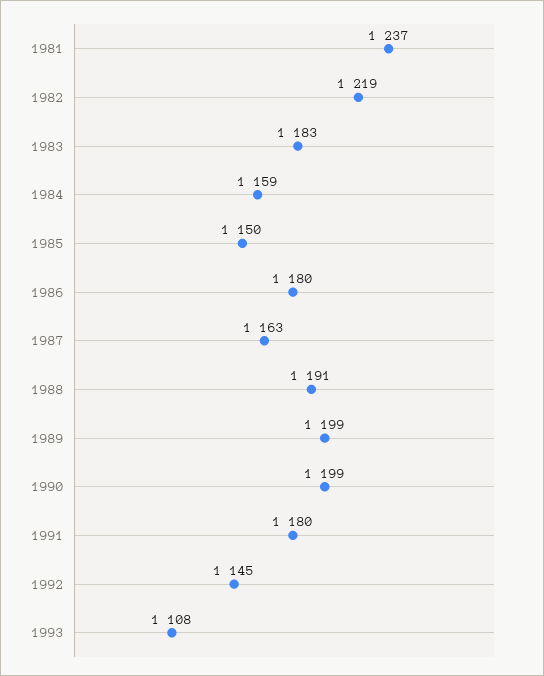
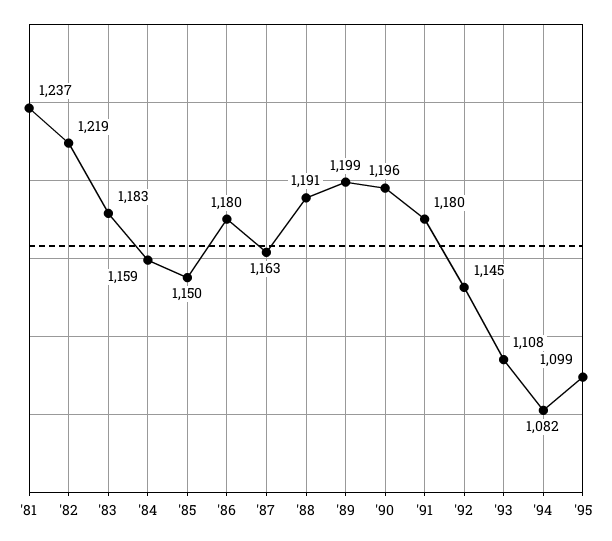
1990: 1199 -> 1196
'94: none -> 1082
'95: none -> 1099

